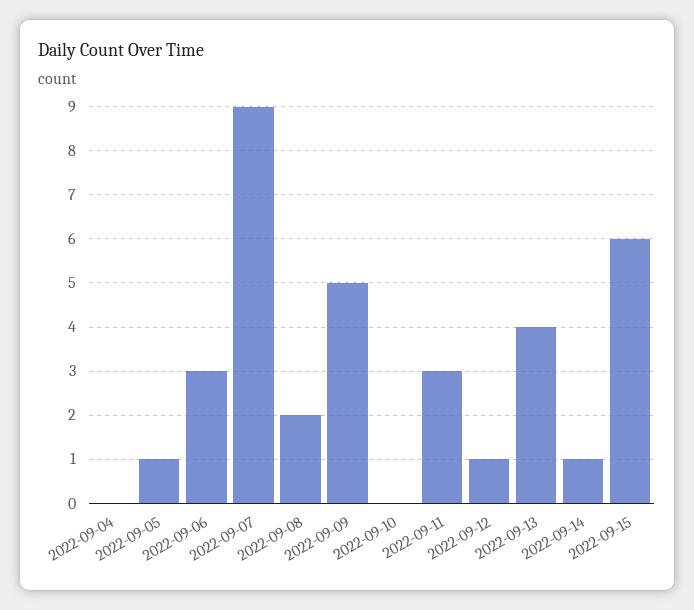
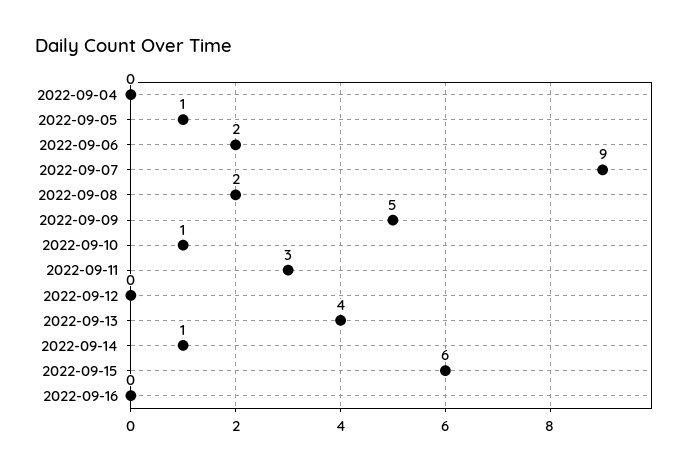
2022-09-06: 3 -> 2
2022-09-10: 0 -> 1
2022-09-12: 1 -> 0
2022-09-16: none -> 0

